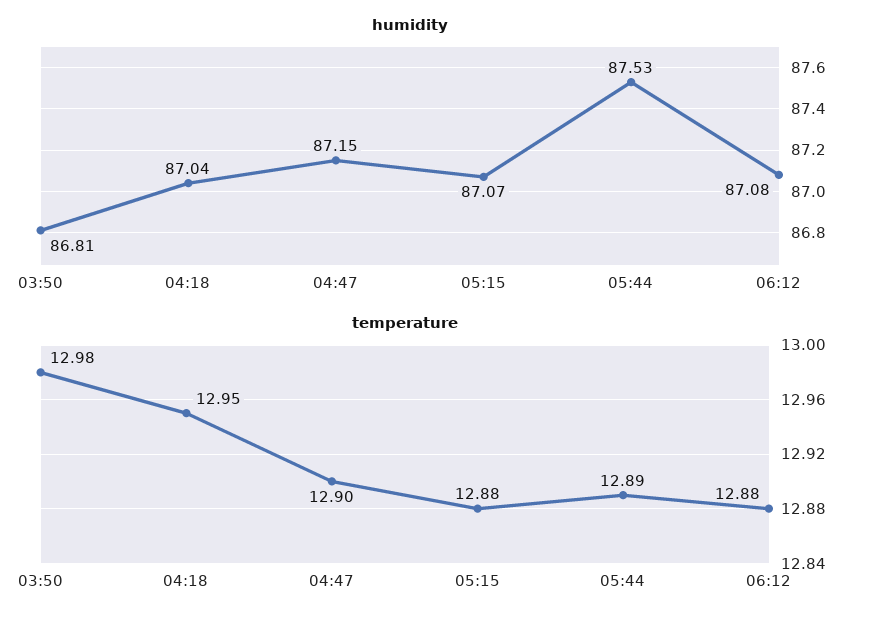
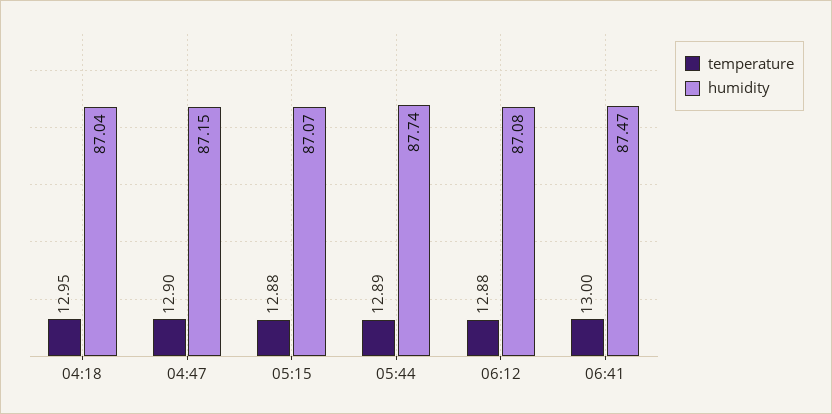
humidity, 03:50: 86.81 -> none
humidity, 05:44: 87.53 -> 87.74
temperature, 03:50: 12.98 -> none
temperature, 06:41: none -> 13
humidity, 06:41: none -> 87.47

